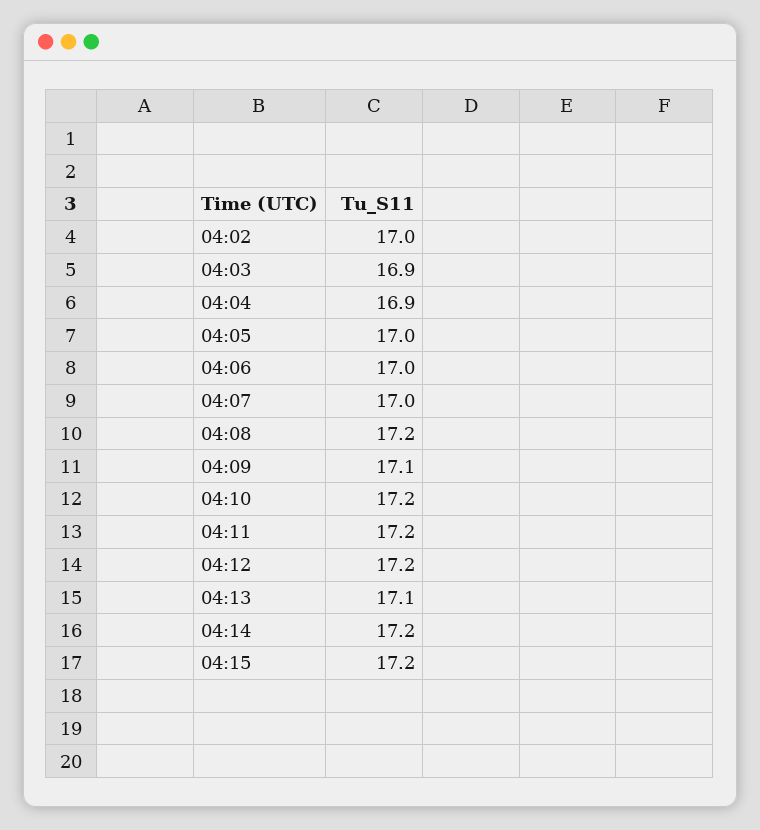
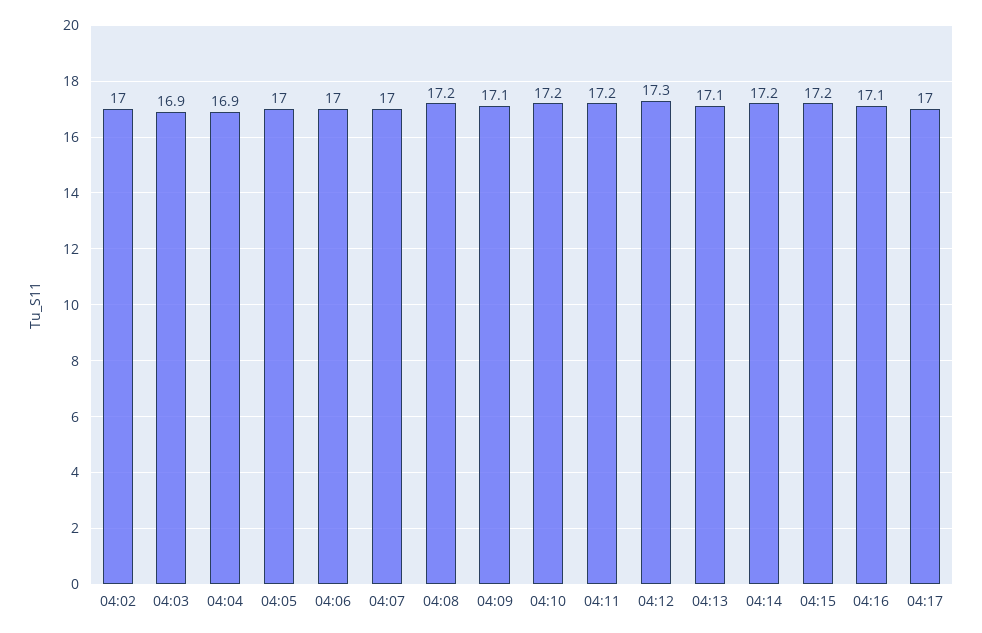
04:12: 17.2 -> 17.3
04:16: none -> 17.1
04:17: none -> 17

